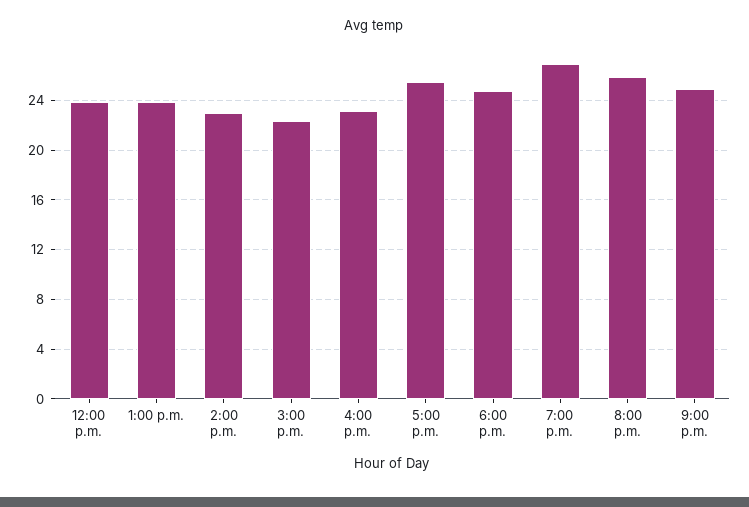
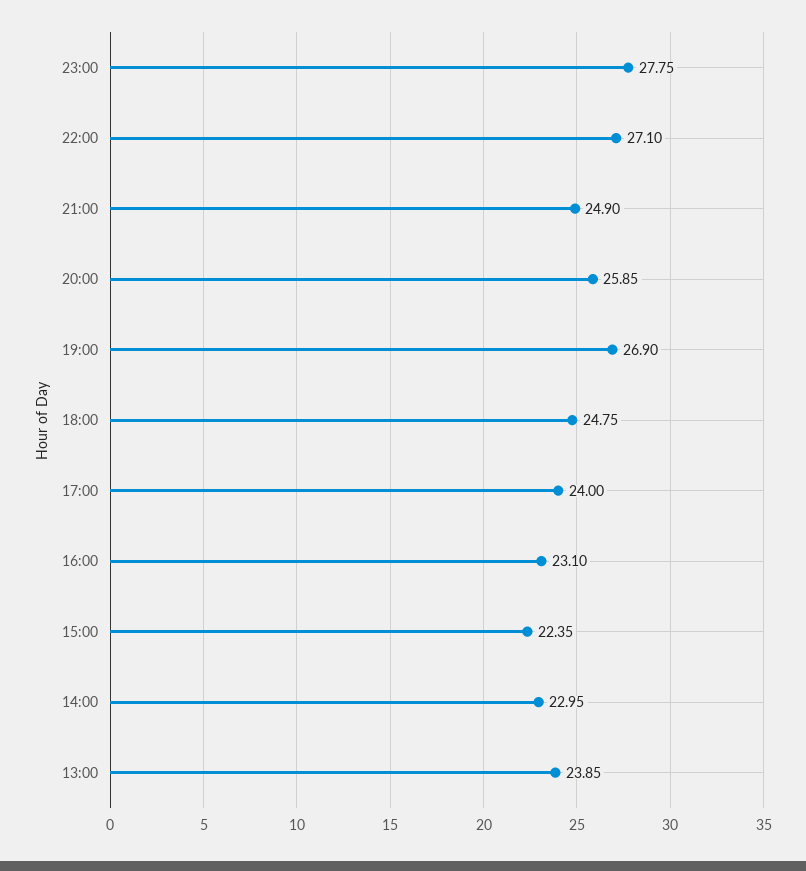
12:00 p.m.: 24 -> none
5:00 p.m.: 25.5 -> 24
23:00: none -> 27.75
22:00: none -> 27.1

